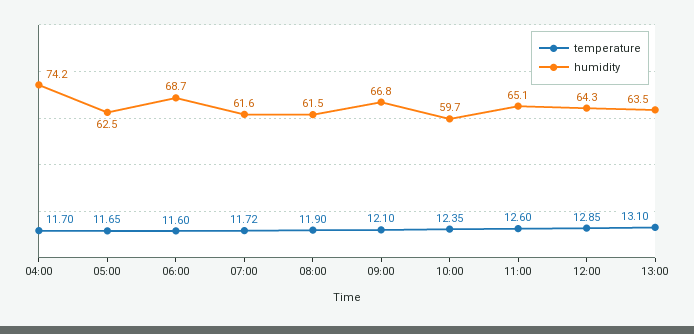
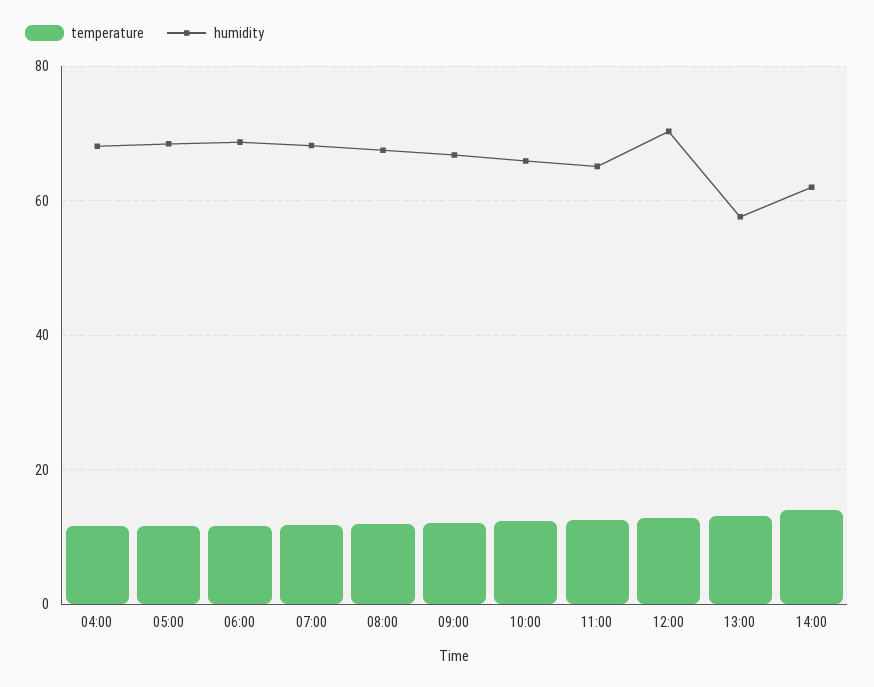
humidity, 04:00: 74.2 -> 68
humidity, 05:00: 62.5 -> 68
humidity, 07:00: 61.6 -> 68
humidity, 08:00: 61.5 -> 68
humidity, 10:00: 59.7 -> 66
humidity, 12:00: 64.3 -> 70
humidity, 13:00: 63.5 -> 58
temperature, 14:00: none -> 14
humidity, 14:00: none -> 62

